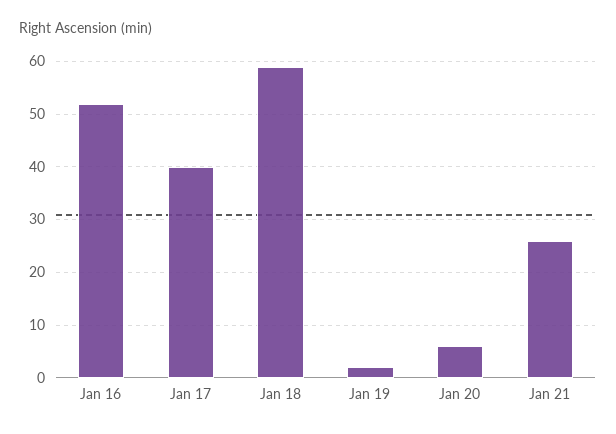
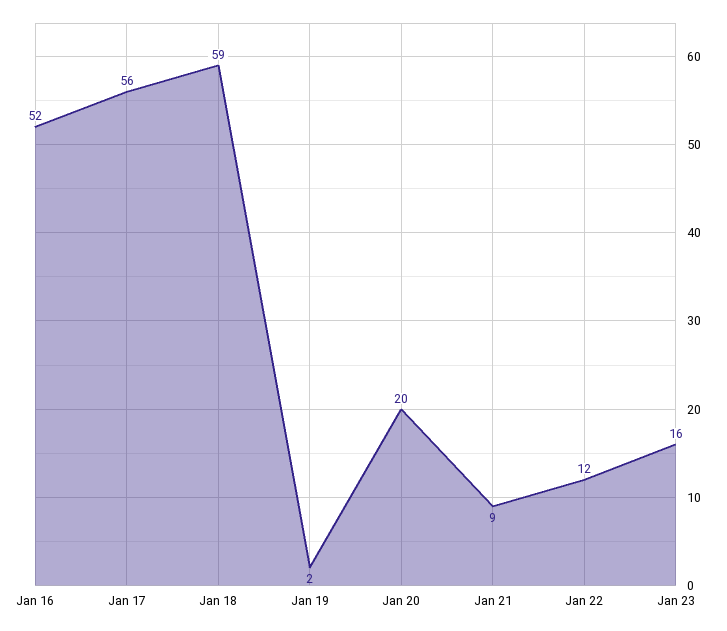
Jan 17: 40 -> 56
Jan 20: 5 -> 20
Jan 21: 25 -> 9
Jan 22: none -> 12
Jan 23: none -> 16

